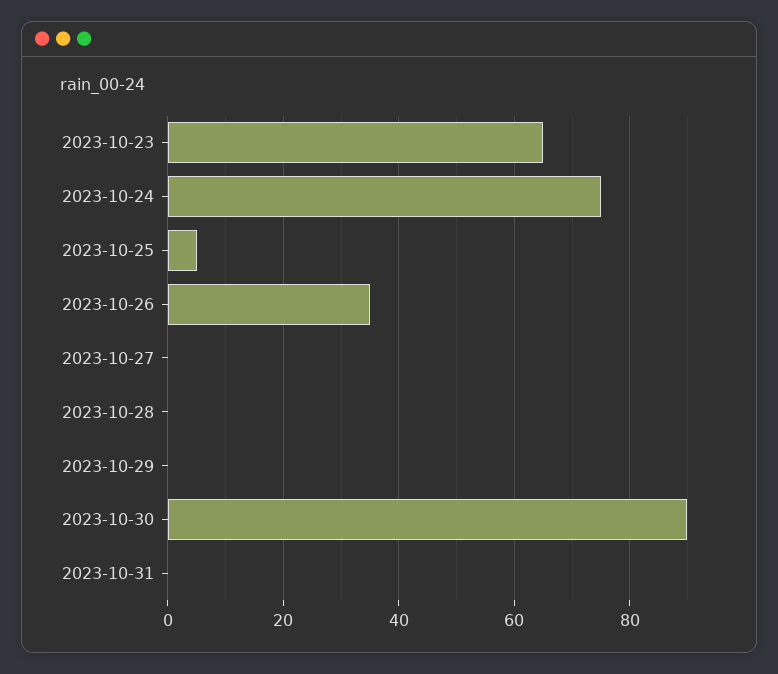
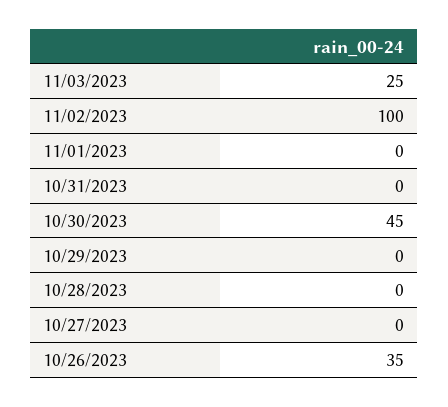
2023-10-23: 65 -> none
2023-10-24: 75 -> none
2023-10-25: 5 -> none
2023-10-30: 90 -> 45
11/03/2023: none -> 25
11/02/2023: none -> 100
11/01/2023: none -> 0

